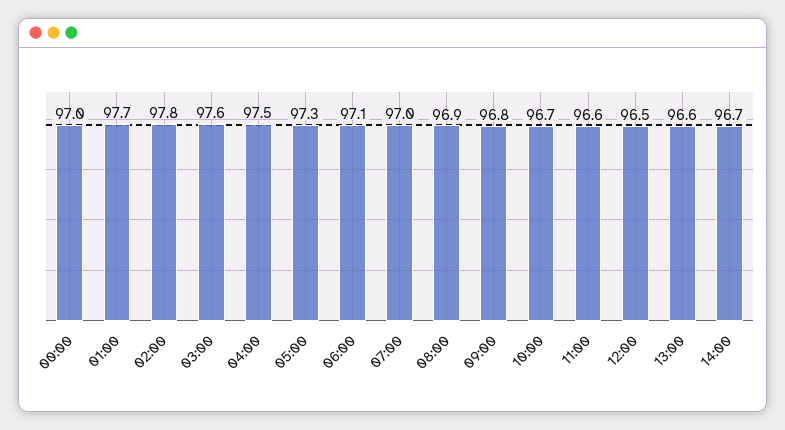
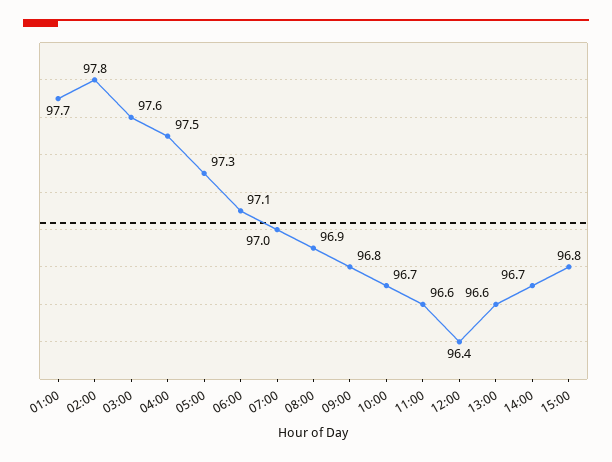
00:00: 97 -> none
12:00: 96.5 -> 96.4
15:00: none -> 96.8

